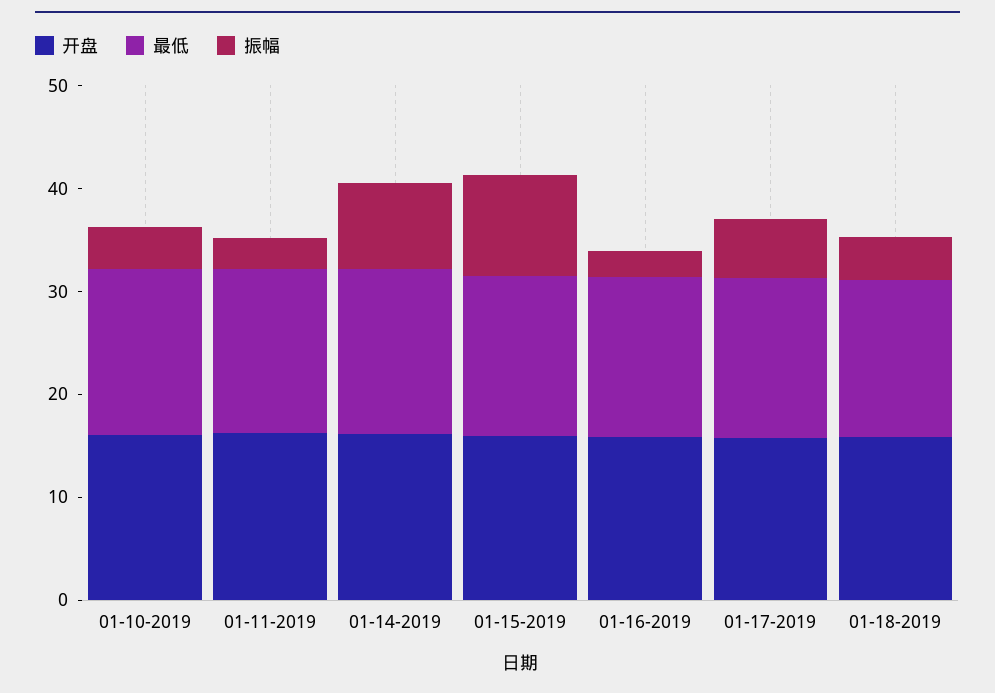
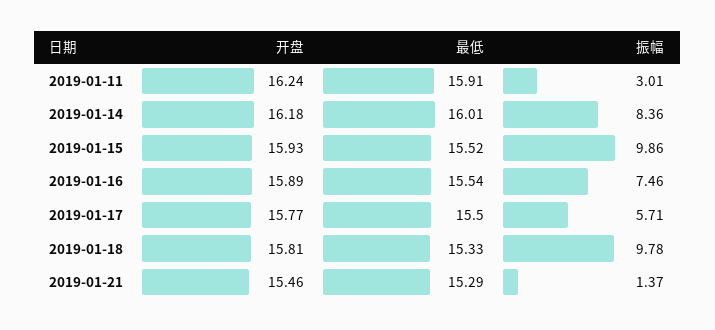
开盘, 01-10-2019: 16 -> none
最低, 01-10-2019: 16 -> none
振幅, 01-10-2019: 4 -> none
振幅, 01-16-2019: 2 -> 7.46
振幅, 01-18-2019: 4 -> 9.78
开盘, 2019-01-21: none -> 15.46
最低, 2019-01-21: none -> 15.29
振幅, 2019-01-21: none -> 1.37

